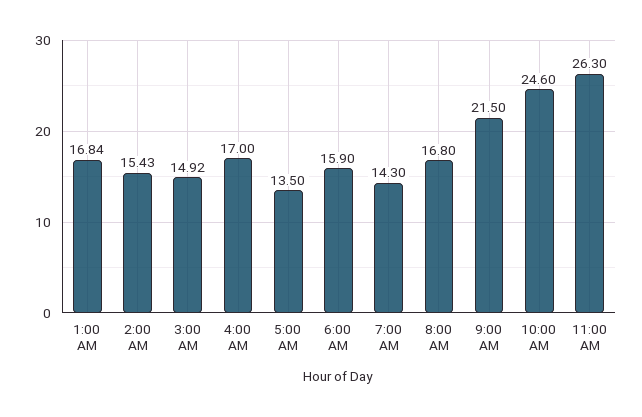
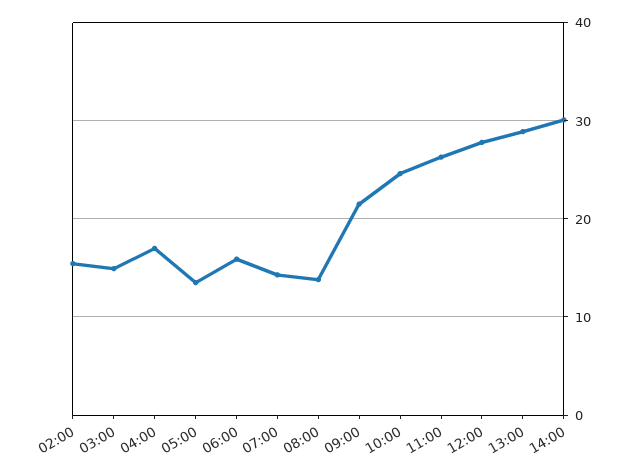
1:00 AM: 16.84 -> none
8:00 AM: 16.8 -> 14
12:00: none -> 28
13:00: none -> 29
14:00: none -> 30

